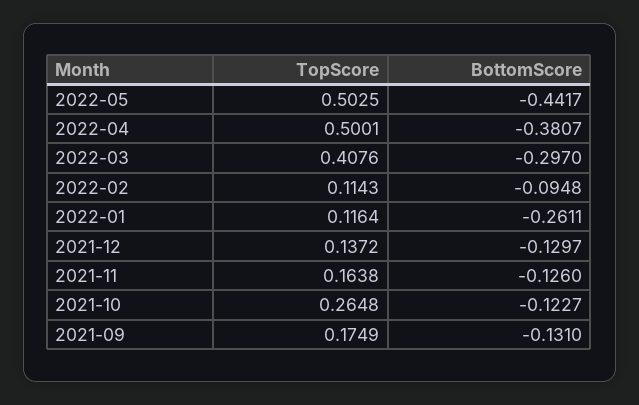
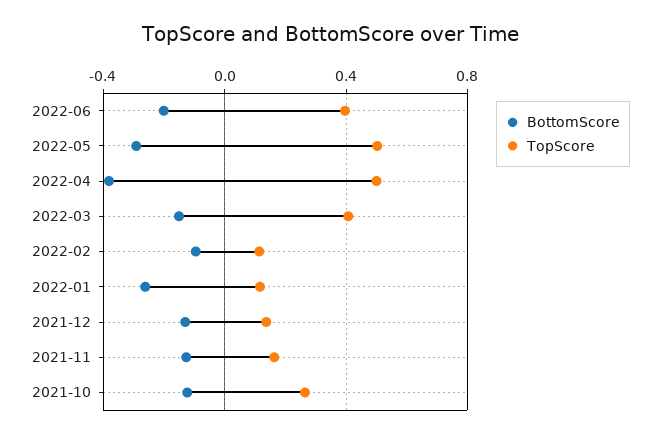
BottomScore, 2022-05: -0.4417 -> -0.3
BottomScore, 2022-03: -0.297 -> -0.15
TopScore, 2021-09: 0.1749 -> none
BottomScore, 2021-09: -0.131 -> none
BottomScore, 2022-06: none -> -0.2
TopScore, 2022-06: none -> 0.4

